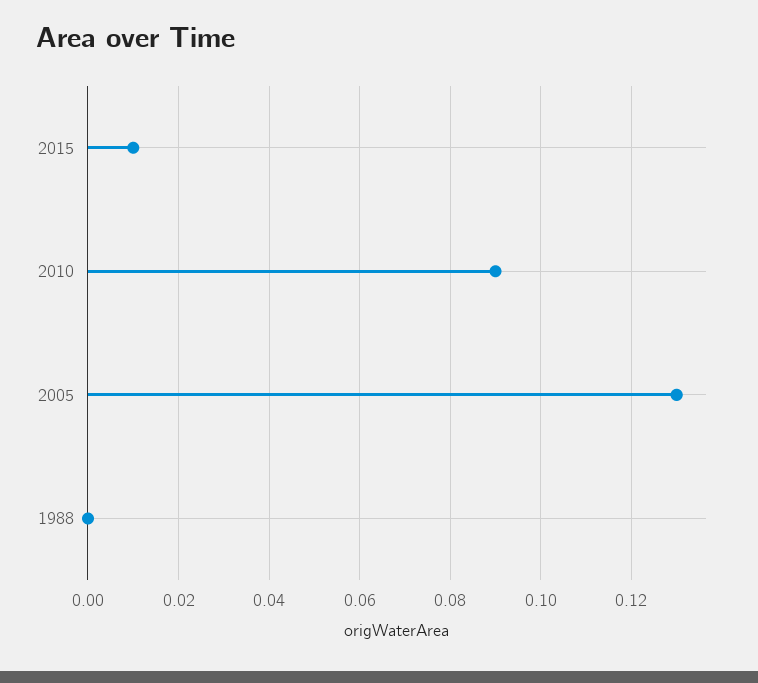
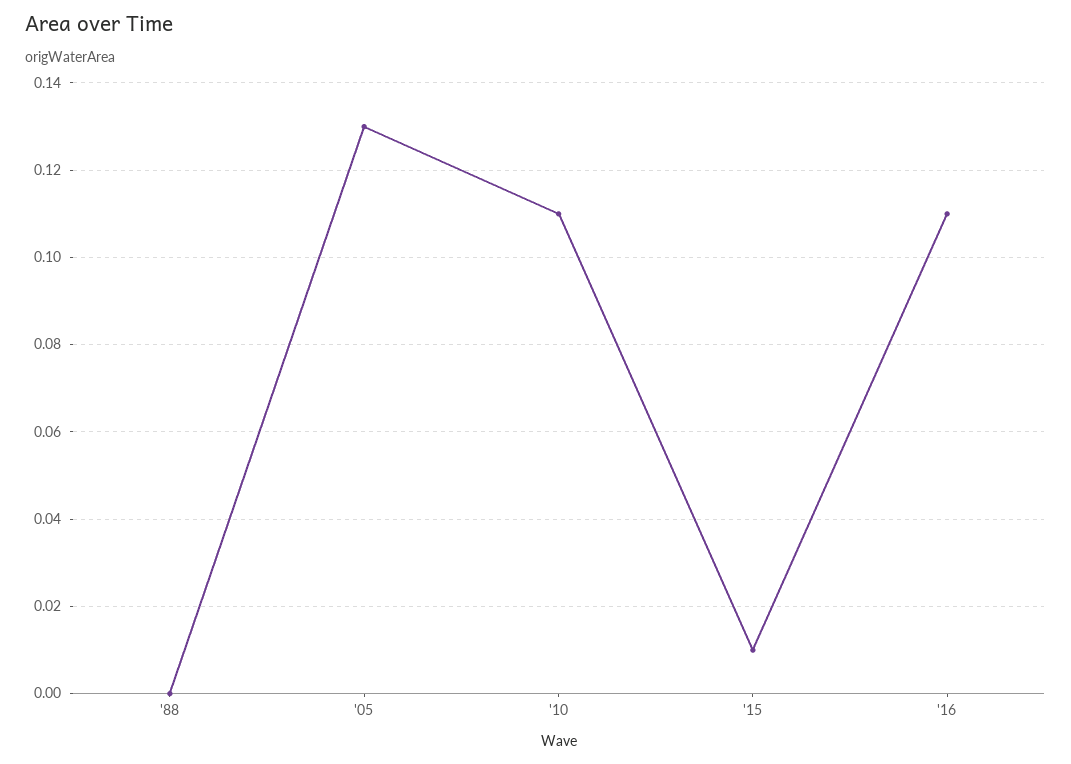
2010: 0.09 -> 0.11
'16: none -> 0.11

